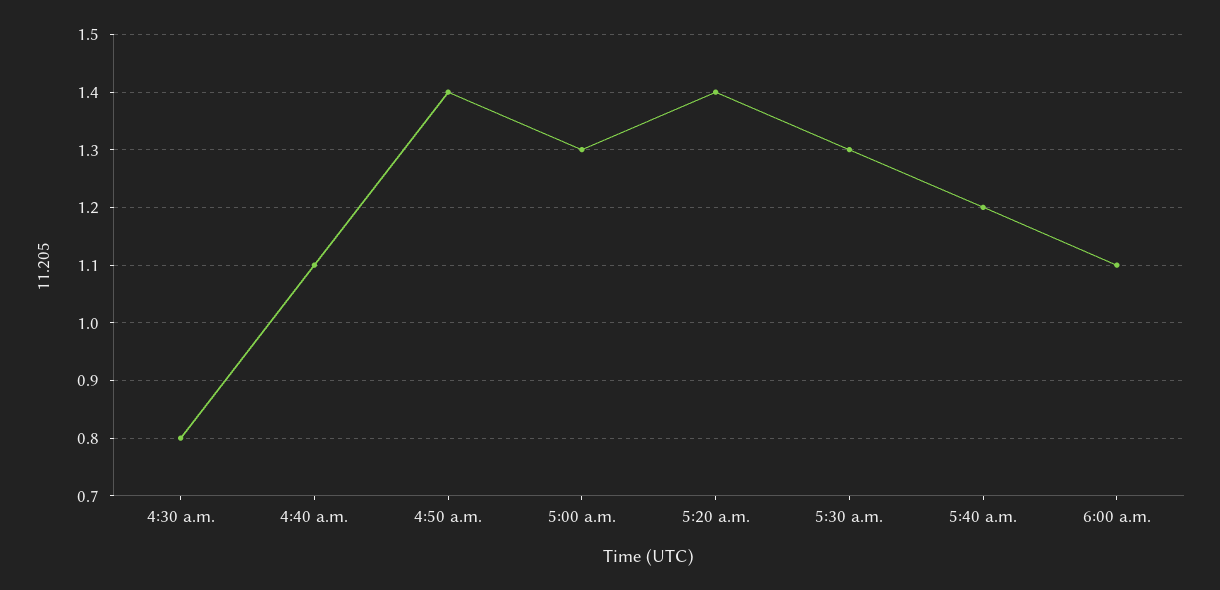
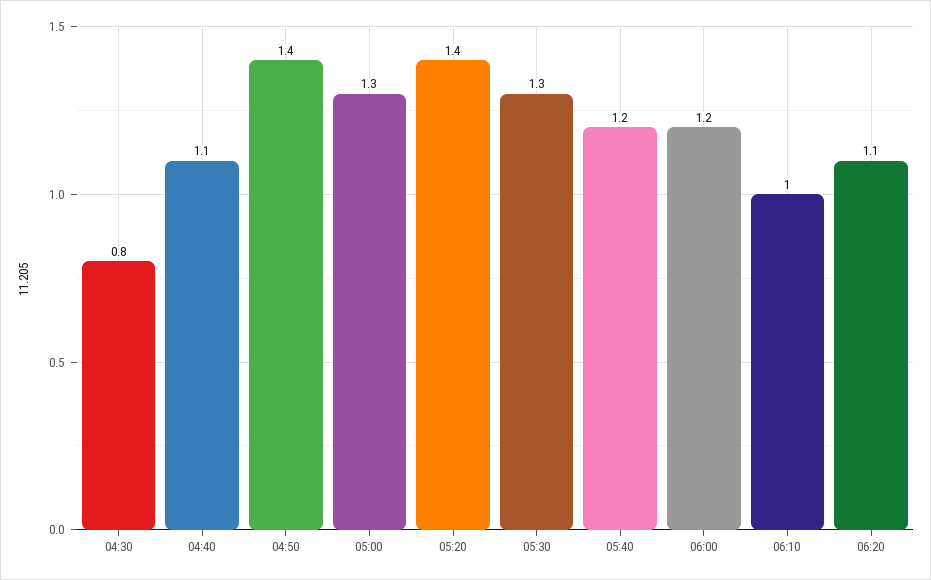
6:00 a.m.: 1.1 -> 1.2
06:10: none -> 1
06:20: none -> 1.1

